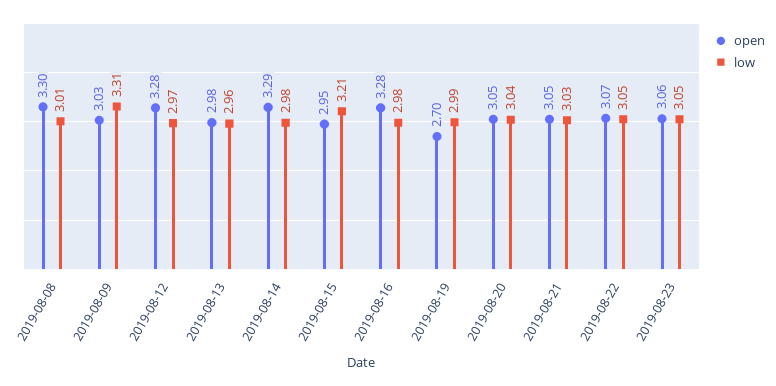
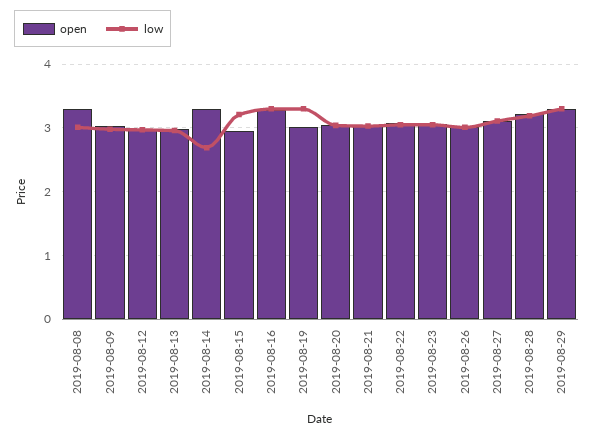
low, 2019-08-09: 3.31 -> 3
open, 2019-08-12: 3.28 -> 3
low, 2019-08-14: 2.98 -> 2.7
low, 2019-08-16: 2.98 -> 3.3
open, 2019-08-19: 2.7 -> 3
low, 2019-08-19: 2.99 -> 3.3
open, 2019-08-26: none -> 3
low, 2019-08-26: none -> 3
open, 2019-08-27: none -> 3.1
low, 2019-08-27: none -> 3.1
open, 2019-08-28: none -> 3.2
low, 2019-08-28: none -> 3.2
open, 2019-08-29: none -> 3.3
low, 2019-08-29: none -> 3.3

